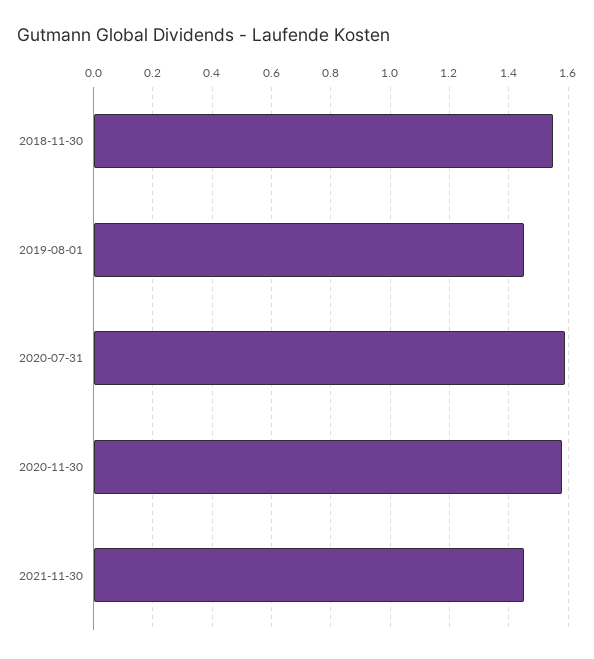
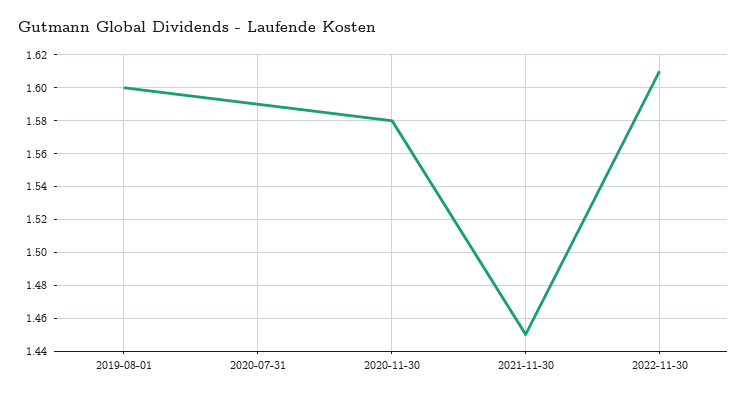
2018-11-30: 1.55 -> none
2019-08-01: 1.45 -> 1.6
2022-11-30: none -> 1.61

